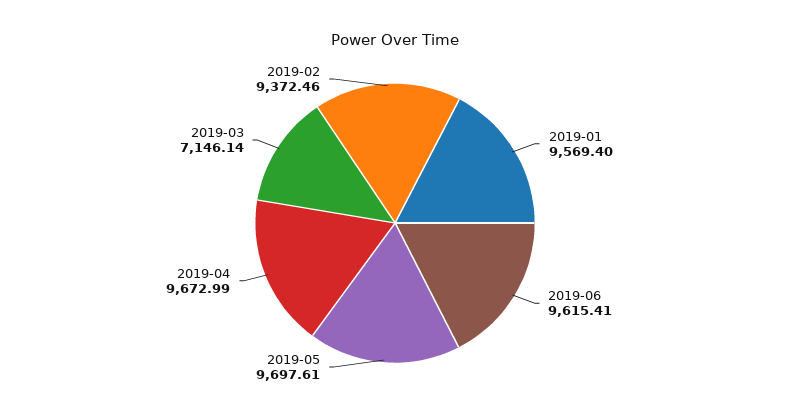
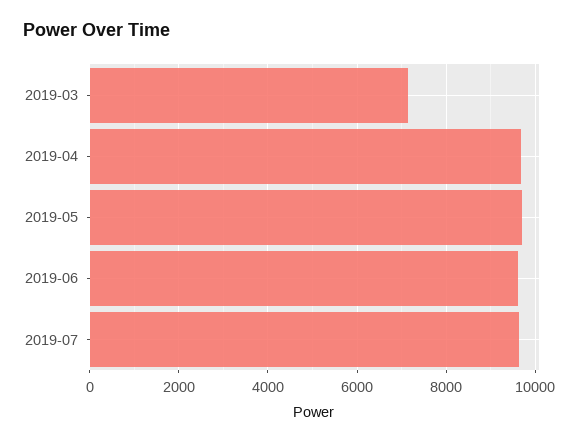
2019-01: 9569.4 -> none
2019-02: 9372.46 -> none
2019-07: none -> 9600

